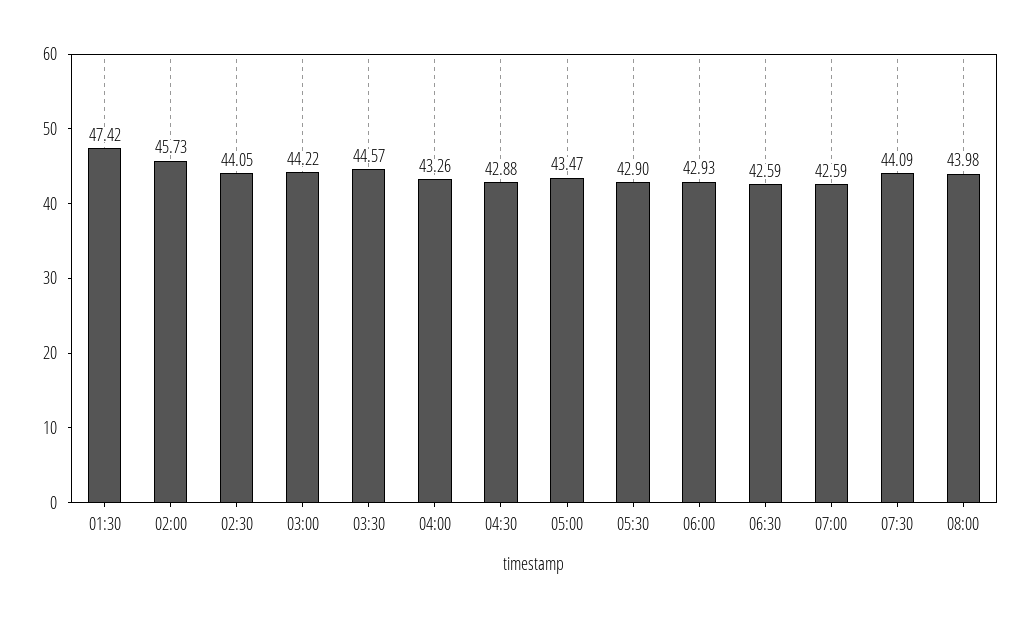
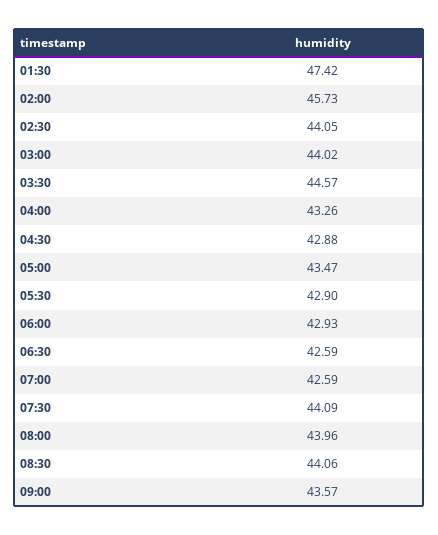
03:00: 44.22 -> 44.02
08:00: 43.98 -> 43.96
08:30: none -> 44.06
09:00: none -> 43.57

